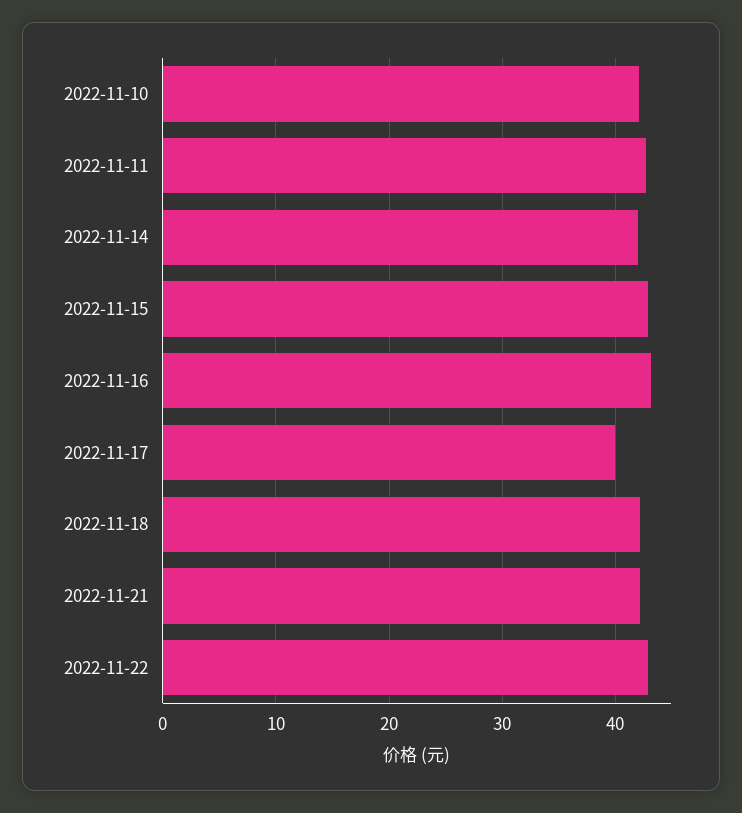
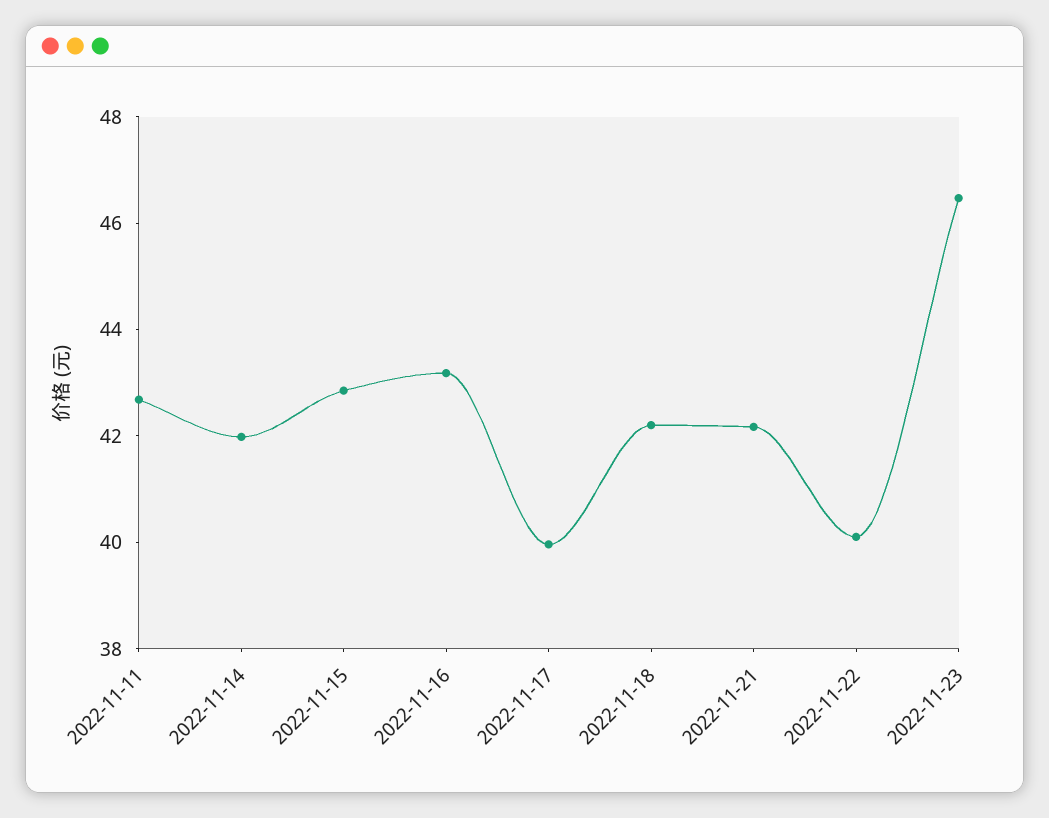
2022-11-10: 42 -> none
2022-11-22: 43 -> 40
2022-11-23: none -> 46.5

